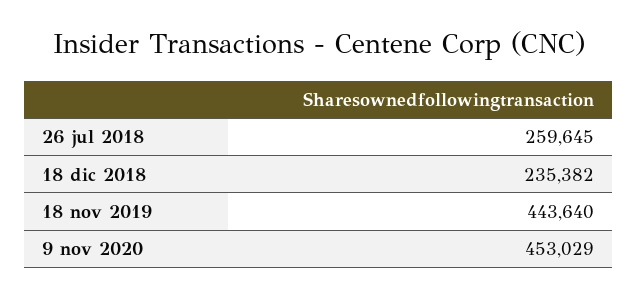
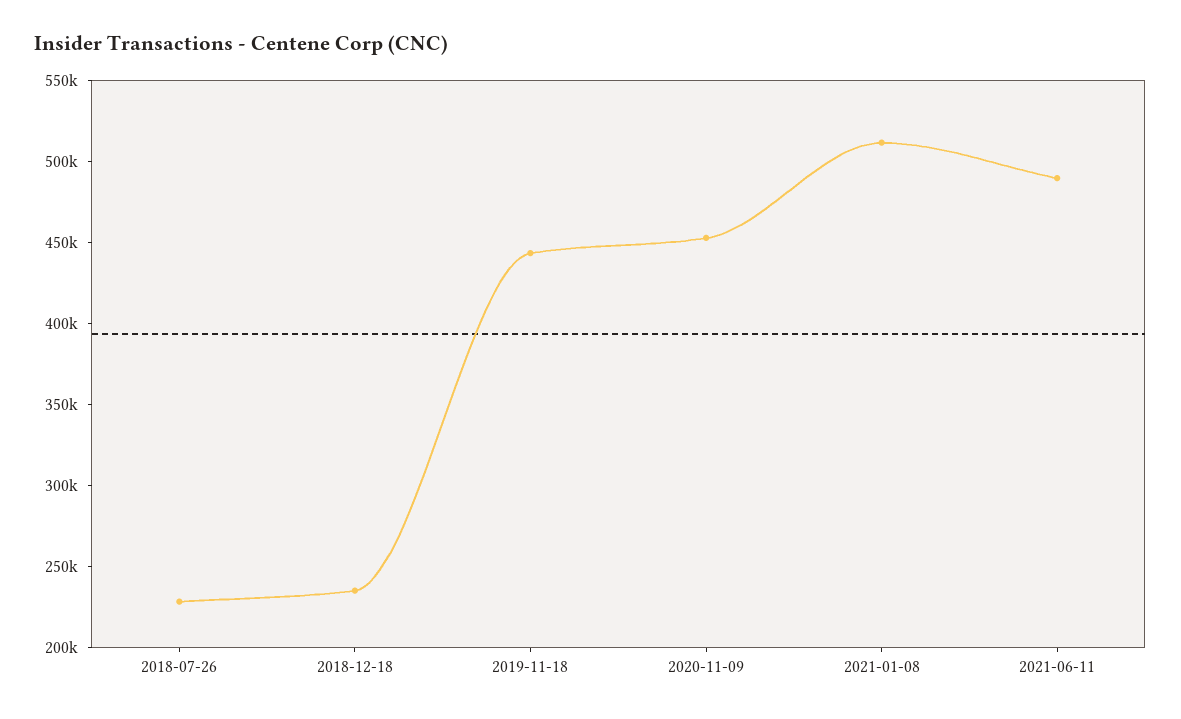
26 jul 2018: 259645 -> 230000
2021-01-08: none -> 510000
2021-06-11: none -> 490000

